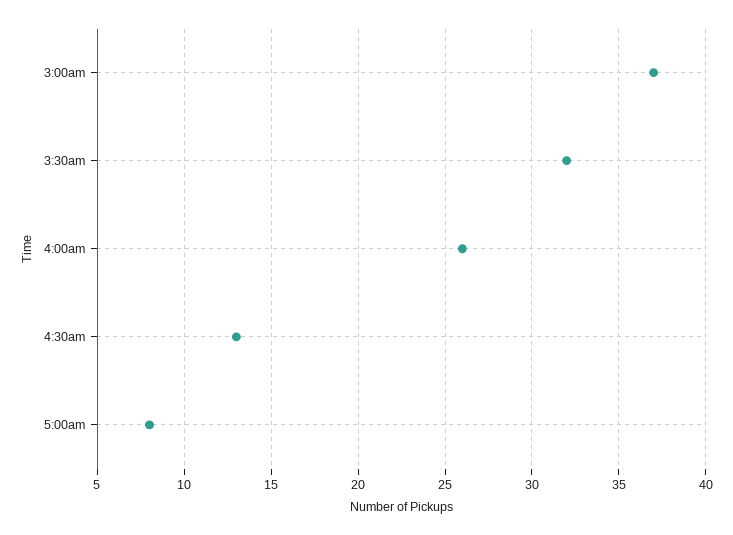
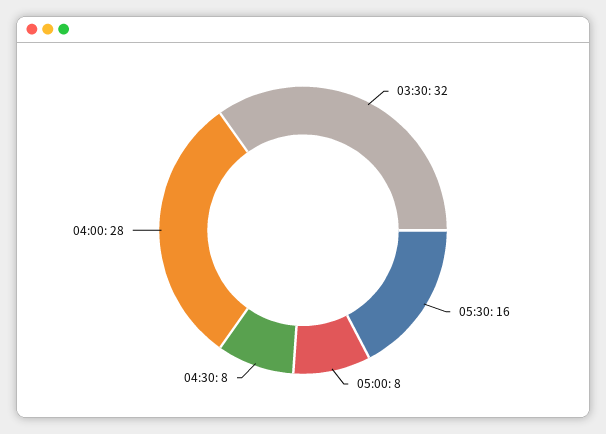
3:00am: 37 -> none
4:00am: 26 -> 28
4:30am: 13 -> 8
05:30: none -> 16

